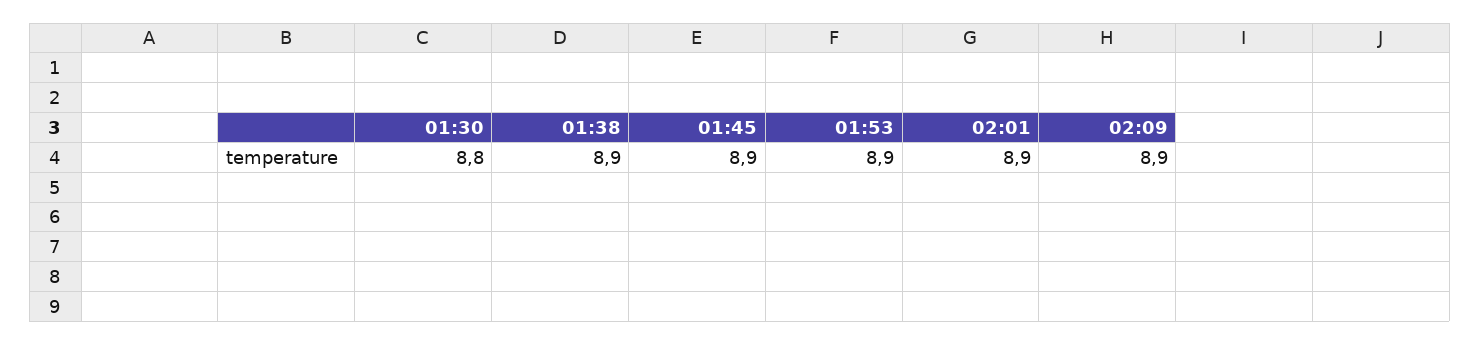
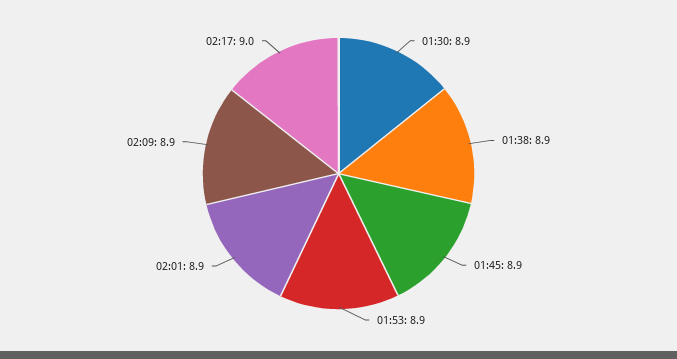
01:30: 8.8 -> 8.9
02:17: none -> 9

